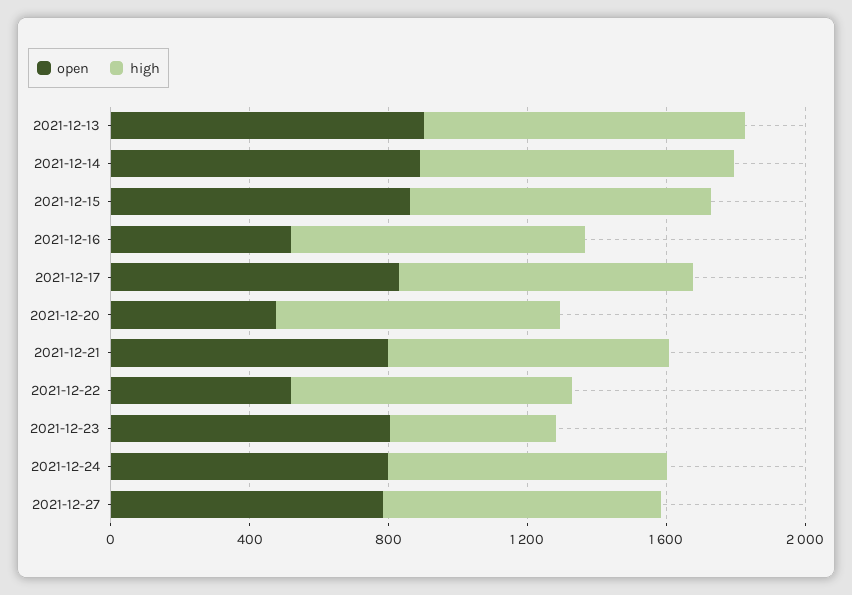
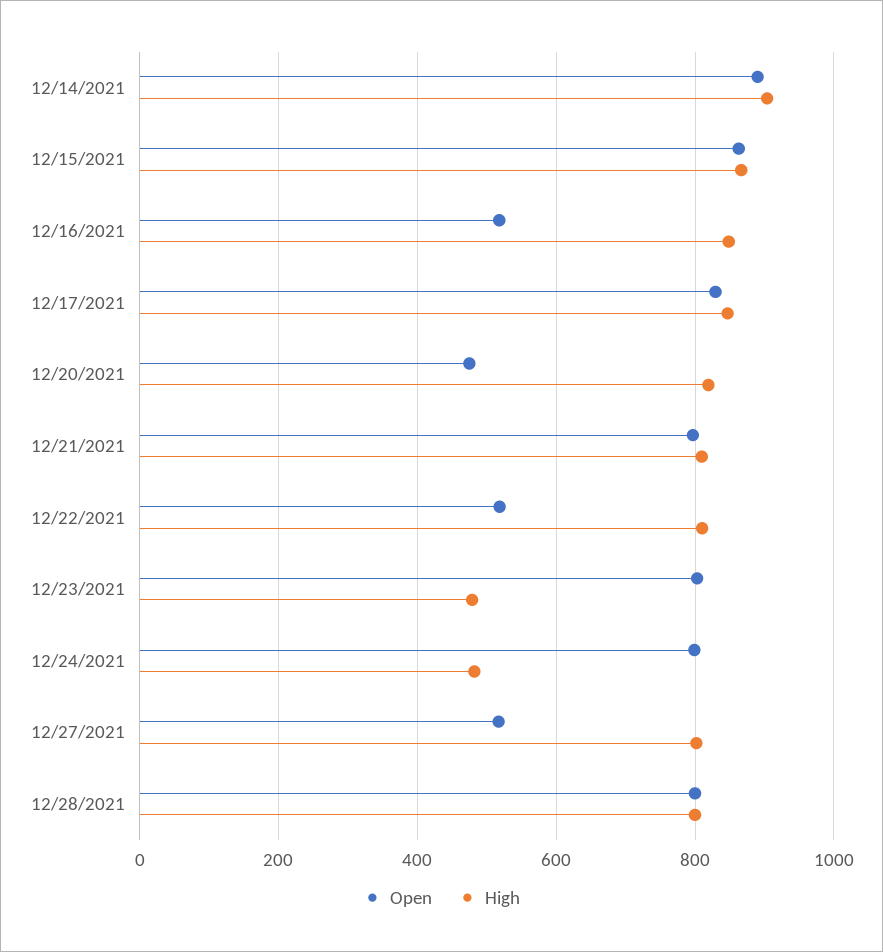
open, 2021-12-13: 900 -> none
high, 2021-12-13: 900 -> none
high, 2021-12-24: 800 -> 480
open, 2021-12-27: 800 -> 520
open, 12/28/2021: none -> 800
high, 12/28/2021: none -> 800

